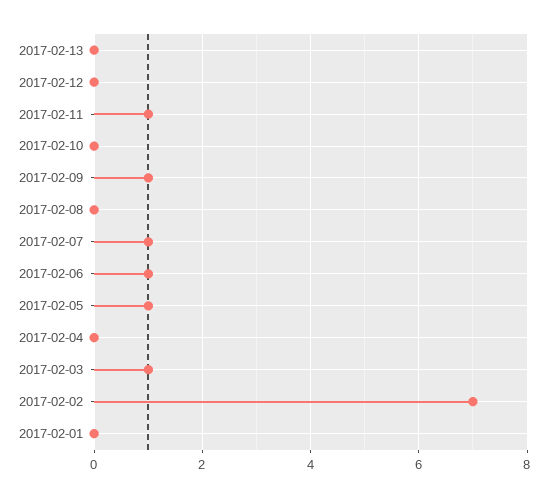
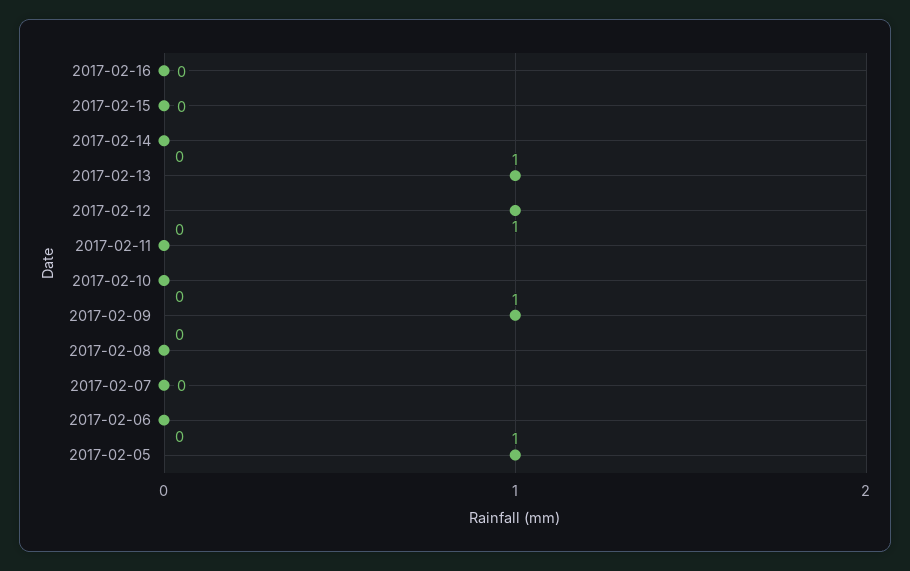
2017-02-13: 0 -> 1
2017-02-12: 0 -> 1
2017-02-11: 1 -> 0
2017-02-07: 1 -> 0
2017-02-06: 1 -> 0
2017-02-04: 0 -> none
2017-02-03: 1 -> none
2017-02-02: 7 -> none
2017-02-01: 0 -> none
2017-02-16: none -> 0
2017-02-15: none -> 0
2017-02-14: none -> 0

